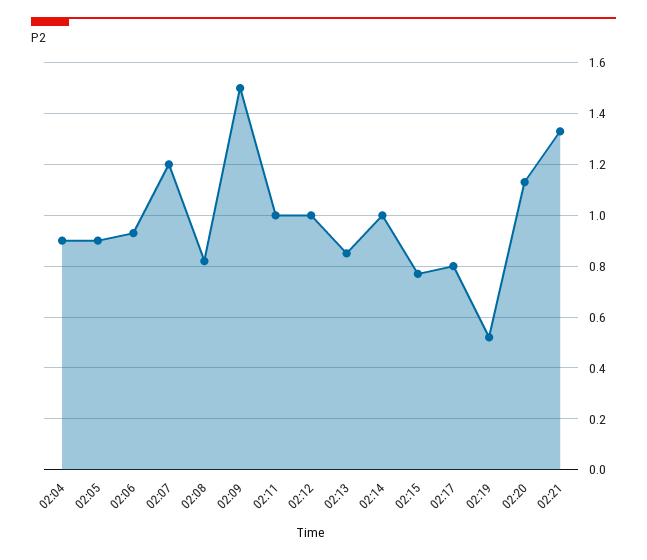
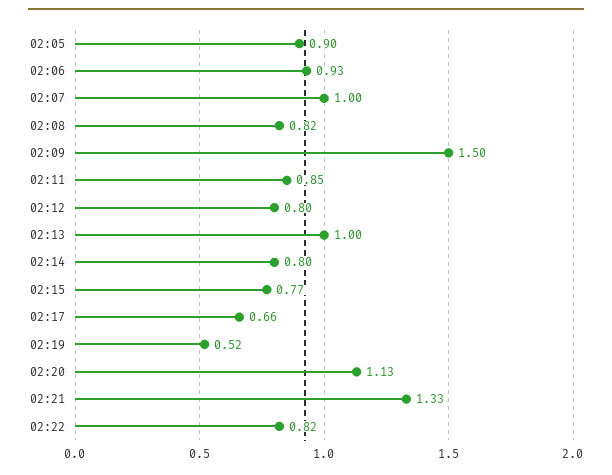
02:04: 0.9 -> none
02:07: 1.2 -> 1
02:11: 1 -> 0.85
02:12: 1 -> 0.8
02:13: 0.85 -> 1
02:14: 1 -> 0.8
02:17: 0.8 -> 0.66
02:22: none -> 0.82

